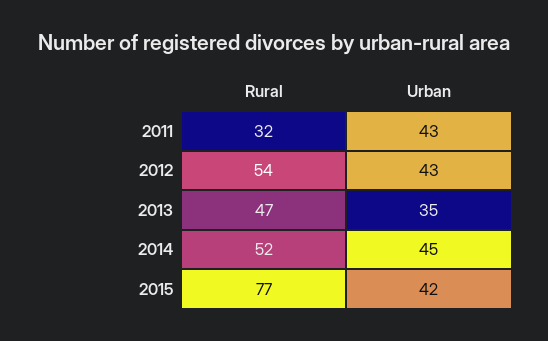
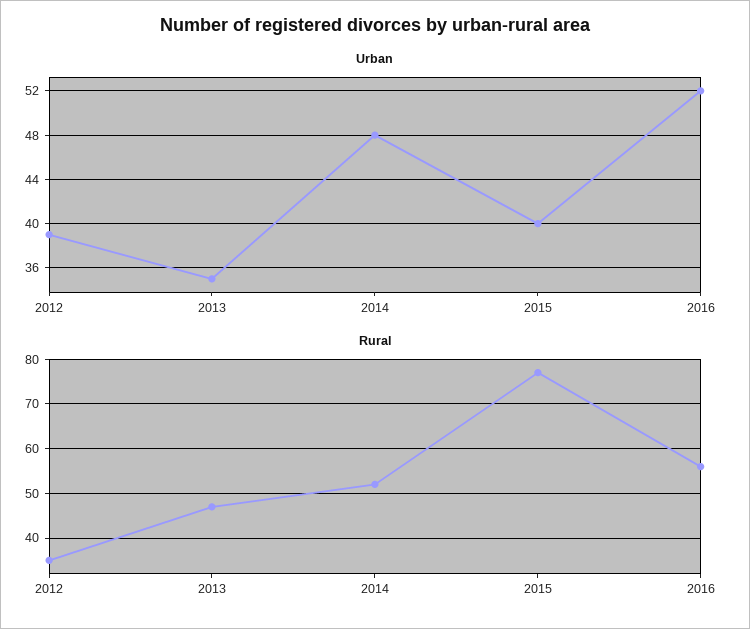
Rural, 2011: 32 -> none
Urban, 2011: 43 -> none
Rural, 2012: 54 -> 35
Urban, 2012: 43 -> 39
Urban, 2014: 45 -> 48
Urban, 2015: 42 -> 40
Urban, 2016: none -> 52
Rural, 2016: none -> 55

